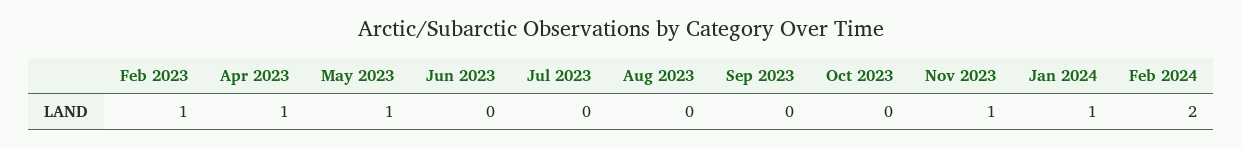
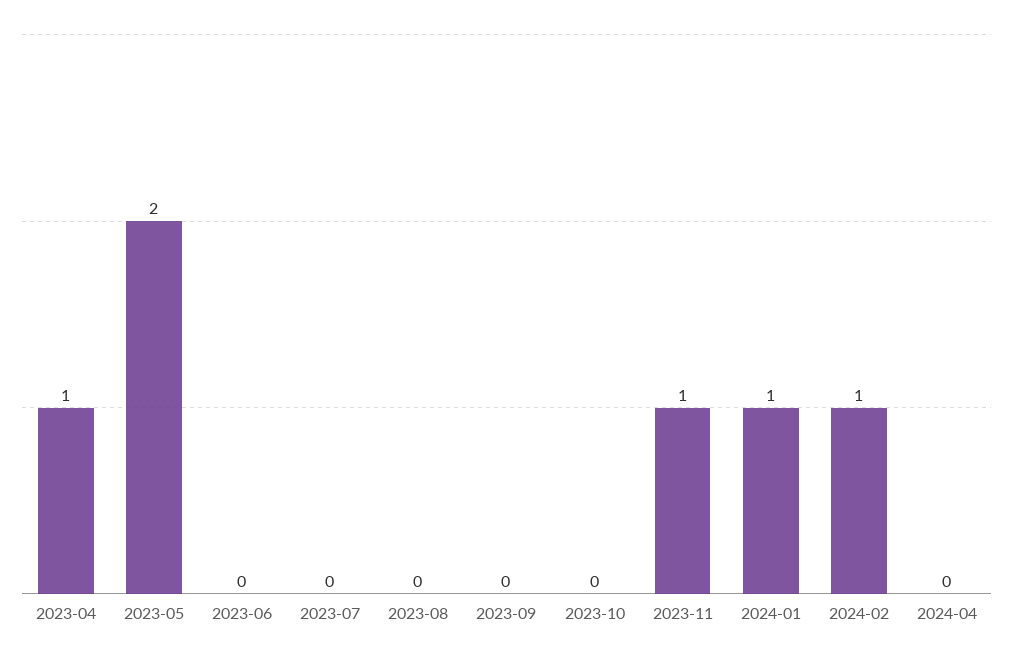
Feb 2023: 1 -> none
May 2023: 1 -> 2
Feb 2024: 2 -> 1
2024-04: none -> 0

